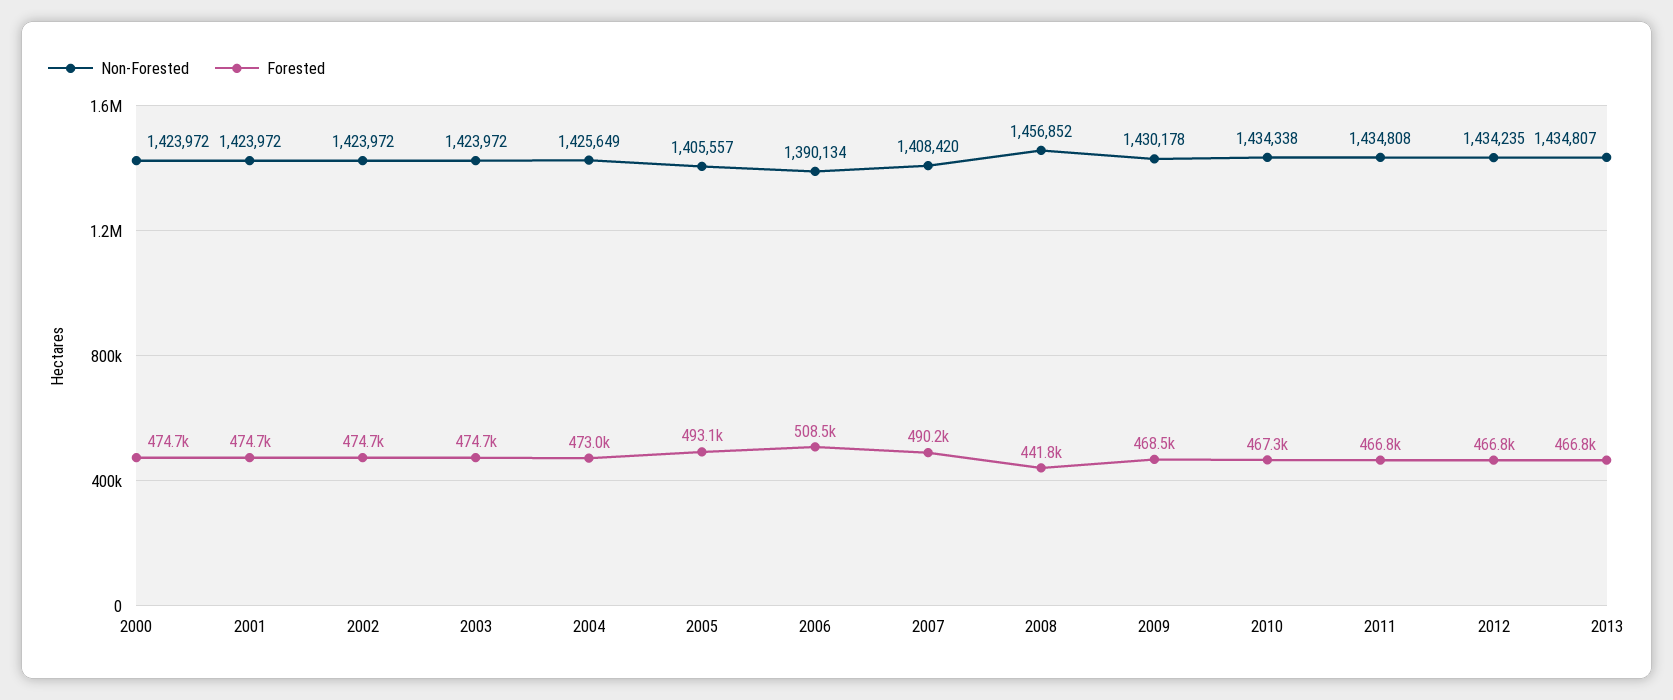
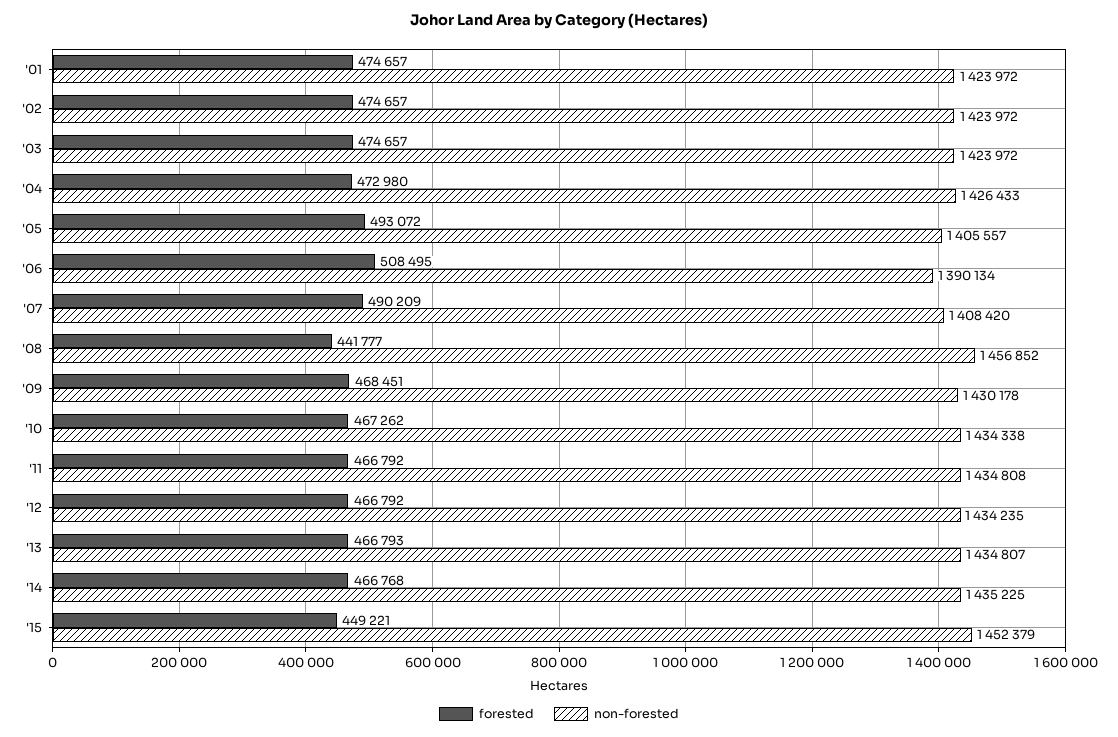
Non-Forested, 2000: 1423972 -> none
Forested, 2000: 474700 -> none
Non-Forested, 2004: 1425649 -> 1426433
Forested, '14: none -> 466768
Non-Forested, '14: none -> 1435225
Forested, '15: none -> 449221
Non-Forested, '15: none -> 1452379

